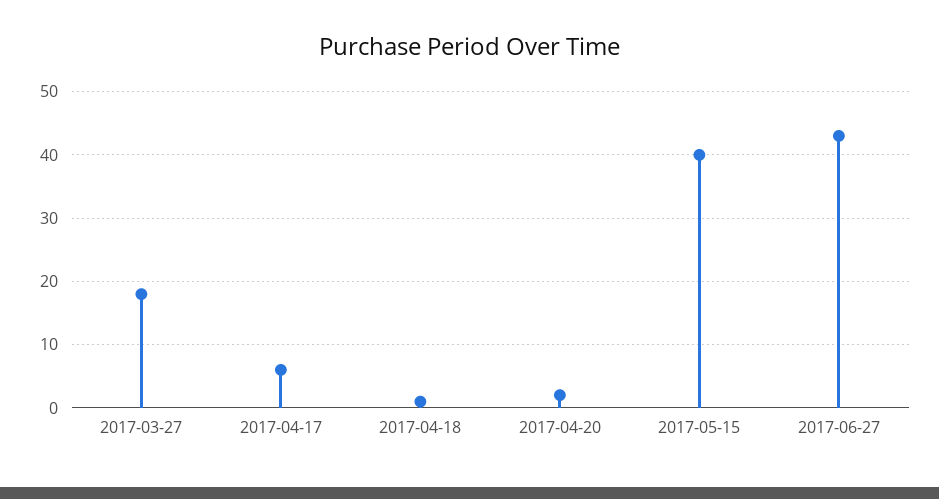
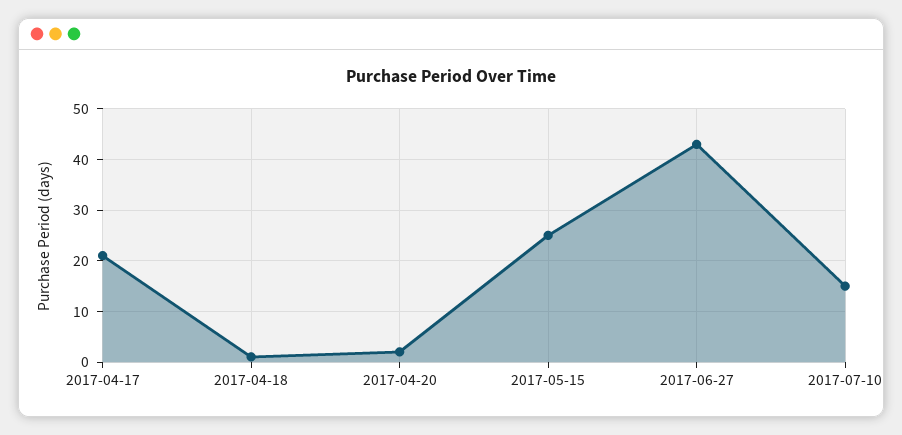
2017-03-27: 18 -> none
2017-04-17: 6 -> 20
2017-05-15: 40 -> 25
2017-07-10: none -> 15

